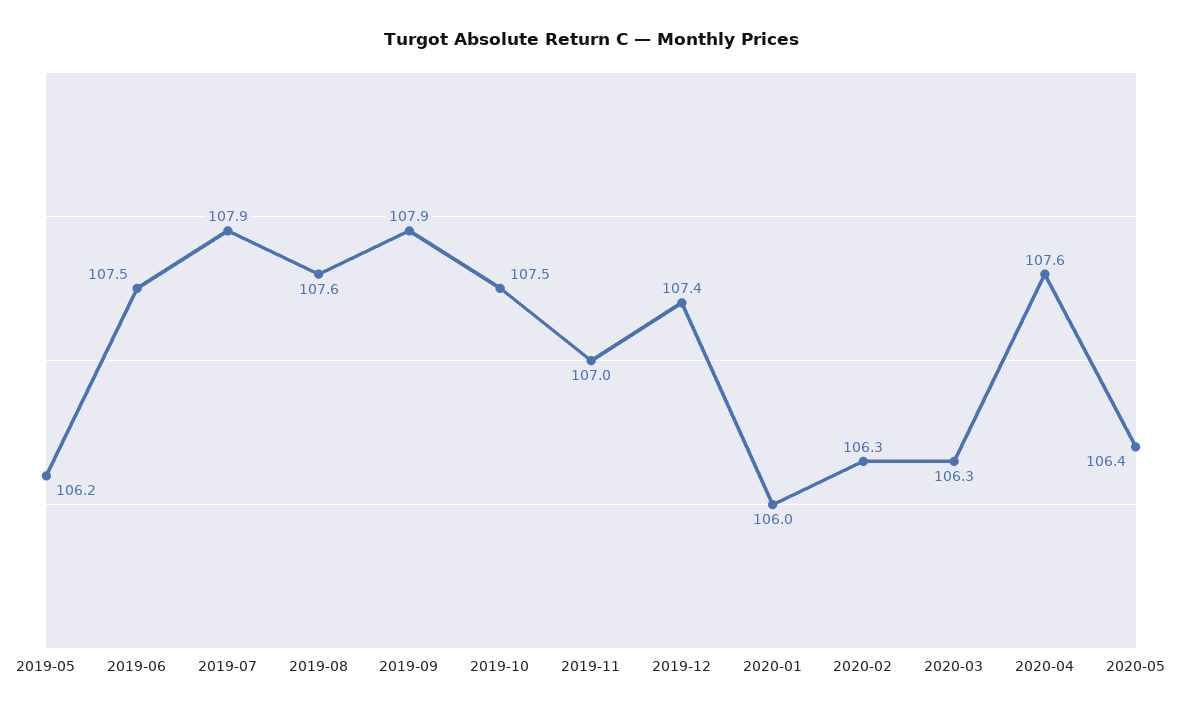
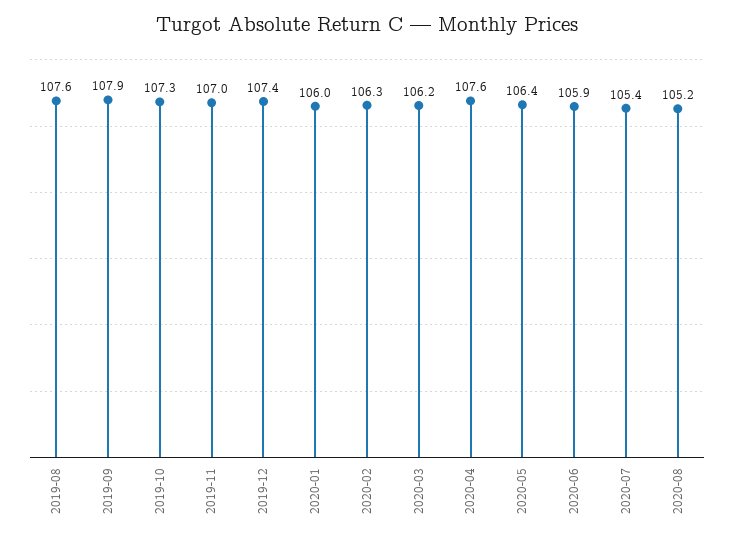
2019-05: 106.2 -> none
2019-06: 107.5 -> none
2019-07: 107.9 -> none
2019-10: 107.5 -> 107.3
2020-03: 106.3 -> 106.2
2020-06: none -> 105.9
2020-07: none -> 105.4
2020-08: none -> 105.2

